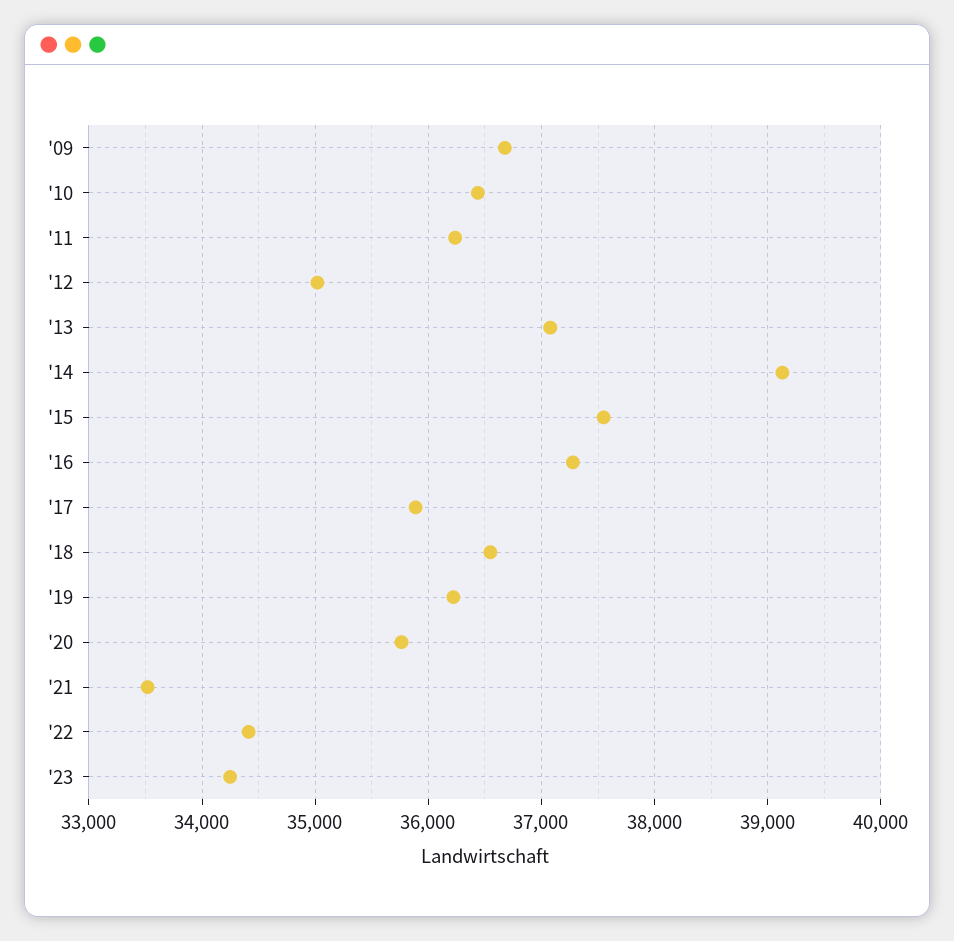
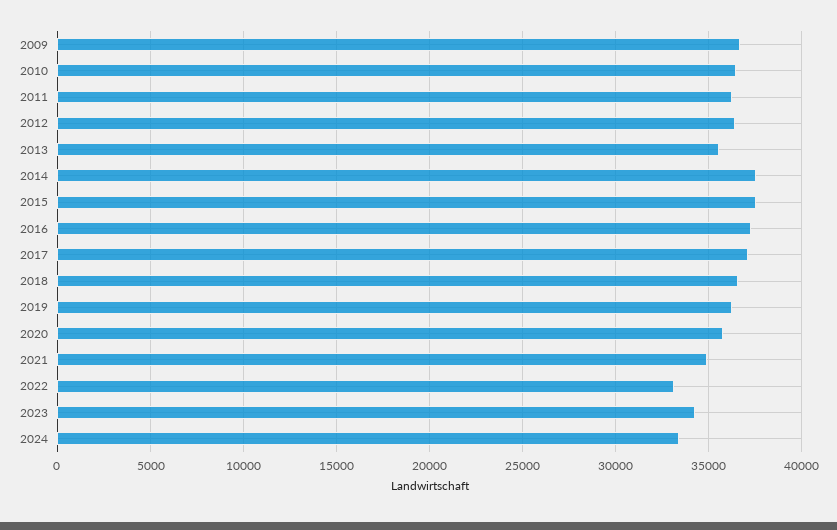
'12: 35000 -> 36500
'13: 37100 -> 35500
'14: 39100 -> 37500
'17: 35900 -> 37000
'21: 33500 -> 35000
'22: 34400 -> 33000
2024: none -> 33500

